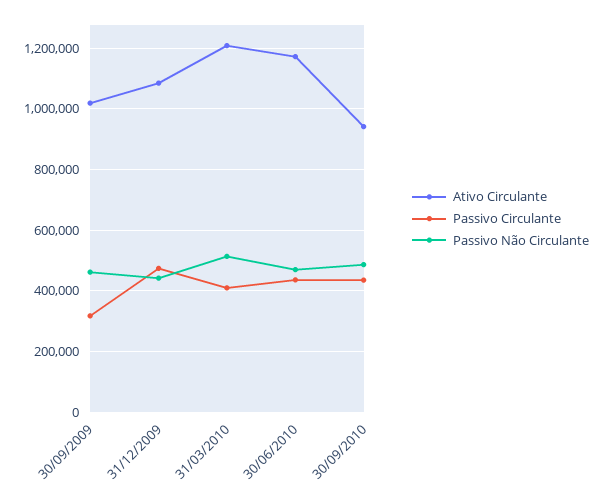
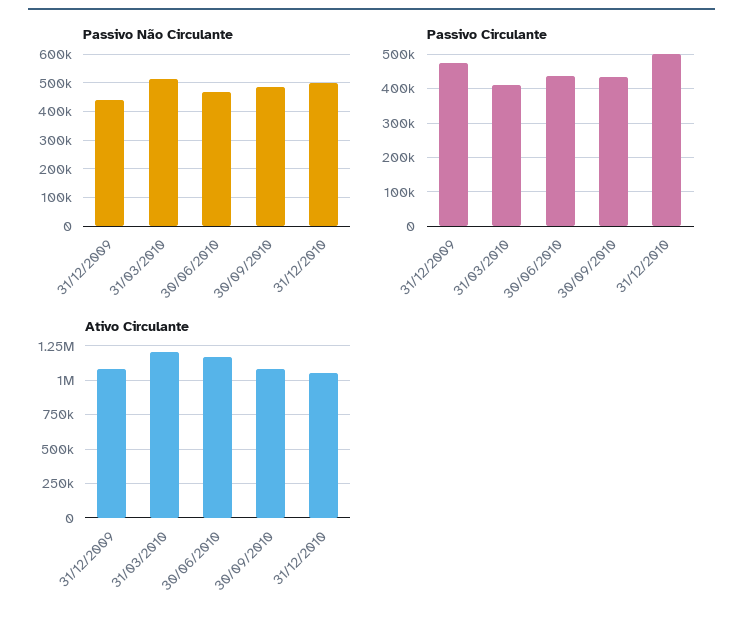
Ativo Circulante, 30/09/2009: 1020000 -> none
Passivo Circulante, 30/09/2009: 320000 -> none
Passivo Não Circulante, 30/09/2009: 460000 -> none
Ativo Circulante, 30/09/2010: 940000 -> 1100000
Passivo Não Circulante, 31/12/2010: none -> 500000
Passivo Circulante, 31/12/2010: none -> 500000
Ativo Circulante, 31/12/2010: none -> 1050000

